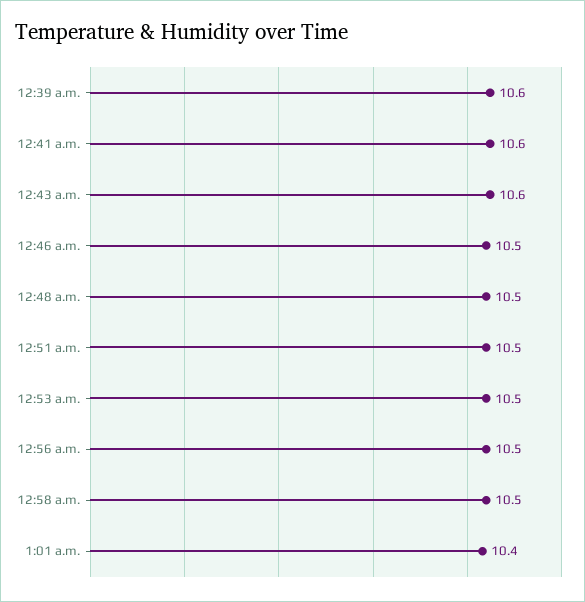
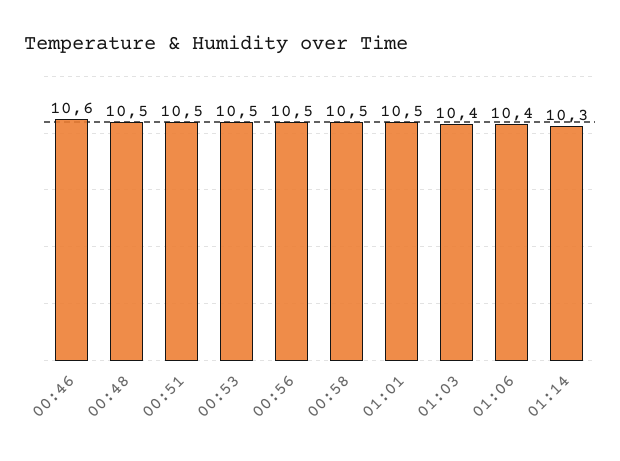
12:39 a.m.: 10.6 -> none
12:41 a.m.: 10.6 -> none
12:43 a.m.: 10.6 -> none
12:46 a.m.: 10.5 -> 10.6
1:01 a.m.: 10.4 -> 10.5
01:03: none -> 10.4
01:06: none -> 10.4
01:14: none -> 10.3

